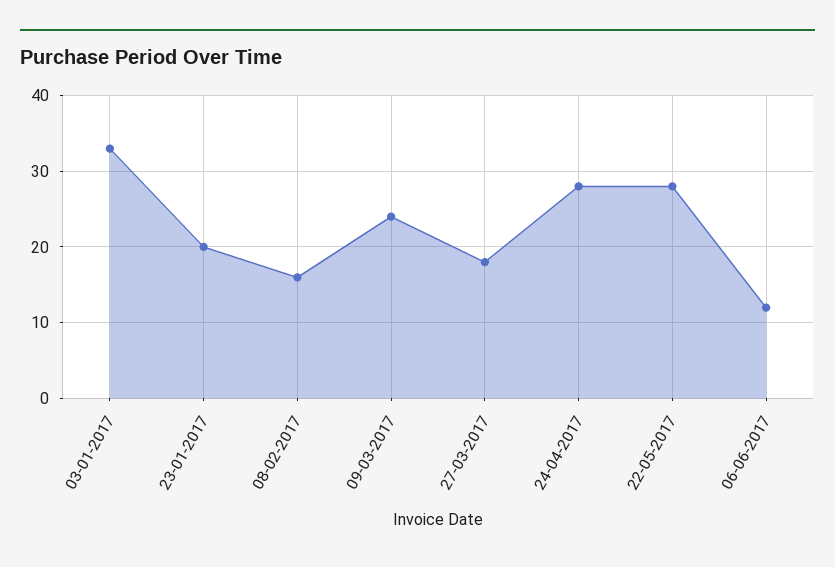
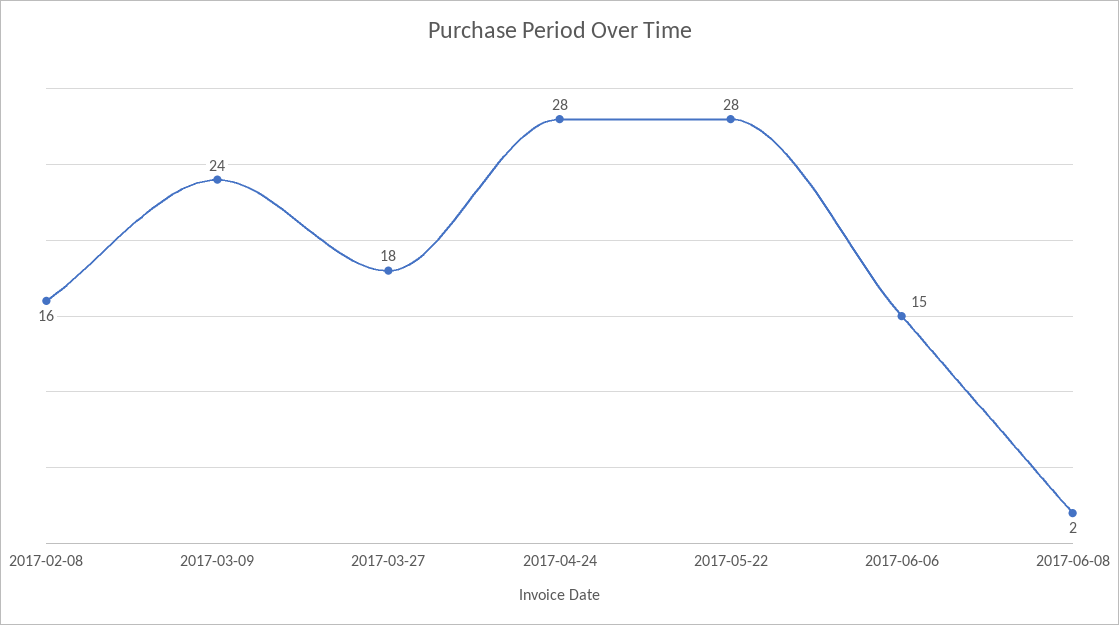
03-01-2017: 33 -> none
23-01-2017: 20 -> none
06-06-2017: 12 -> 15
2017-06-08: none -> 2

